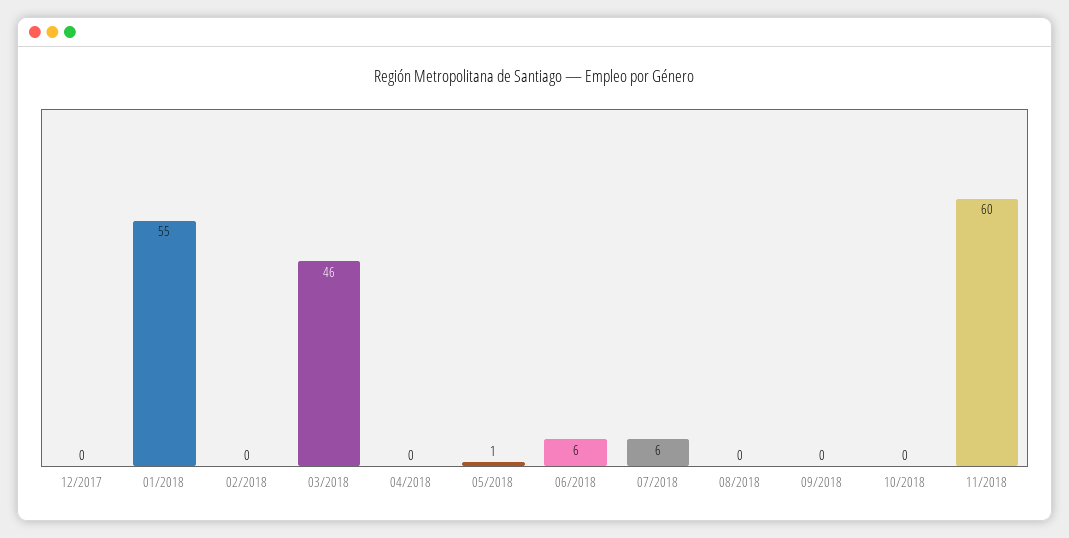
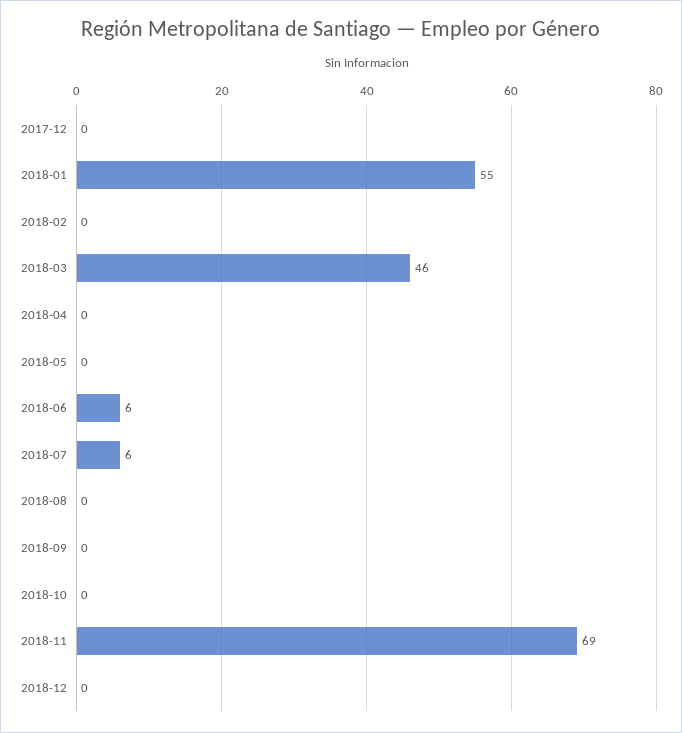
05/2018: 1 -> 0
11/2018: 60 -> 69
2018-12: none -> 0

